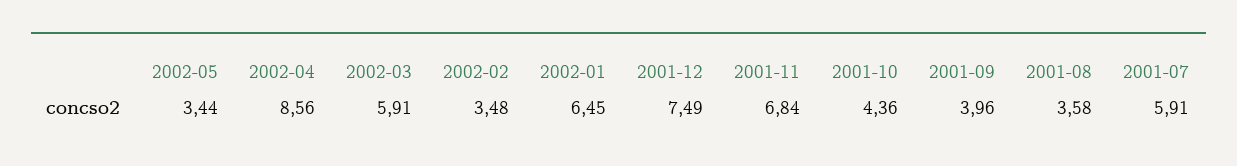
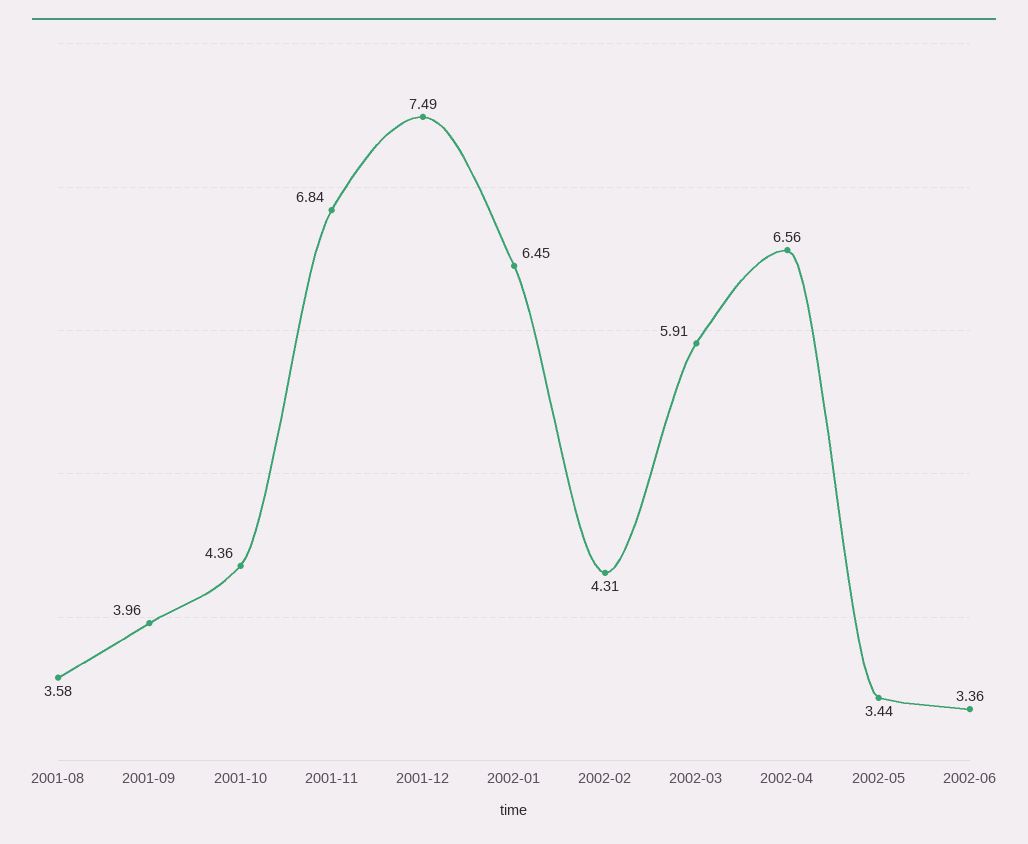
2002-04: 8.56 -> 6.56
2002-02: 3.48 -> 4.31
2001-07: 5.91 -> none
2002-06: none -> 3.36

